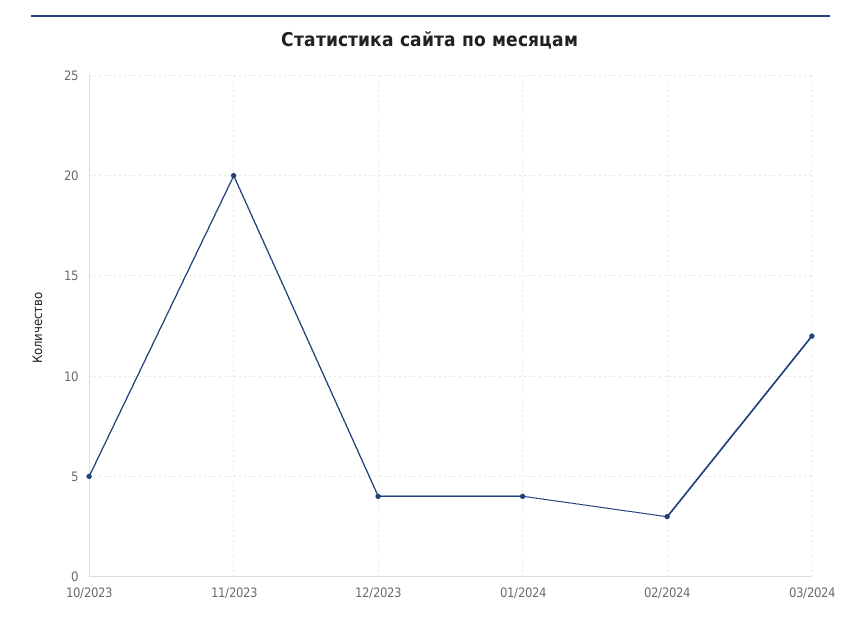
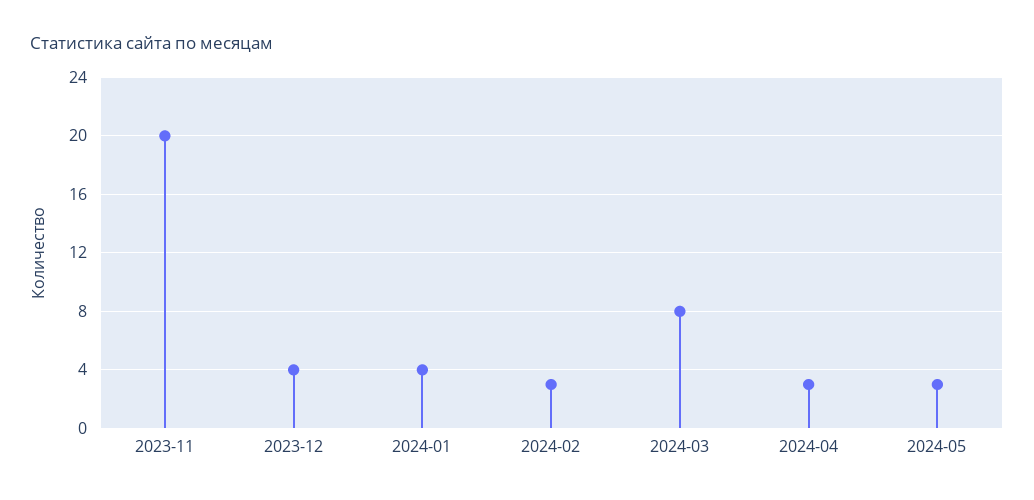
10/2023: 5 -> none
03/2024: 12 -> 8
2024-04: none -> 3
2024-05: none -> 3

